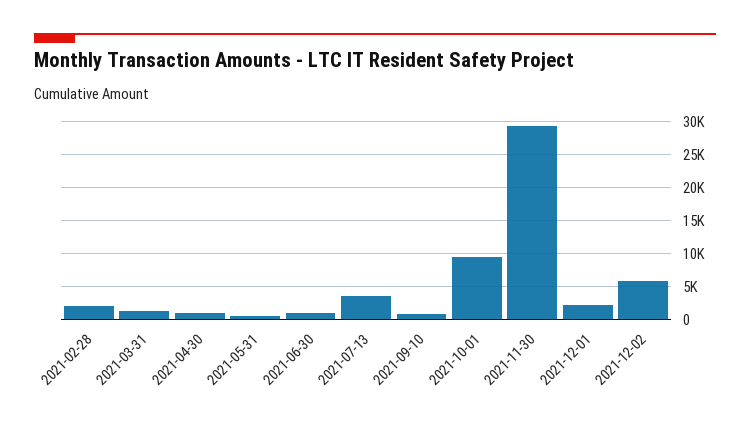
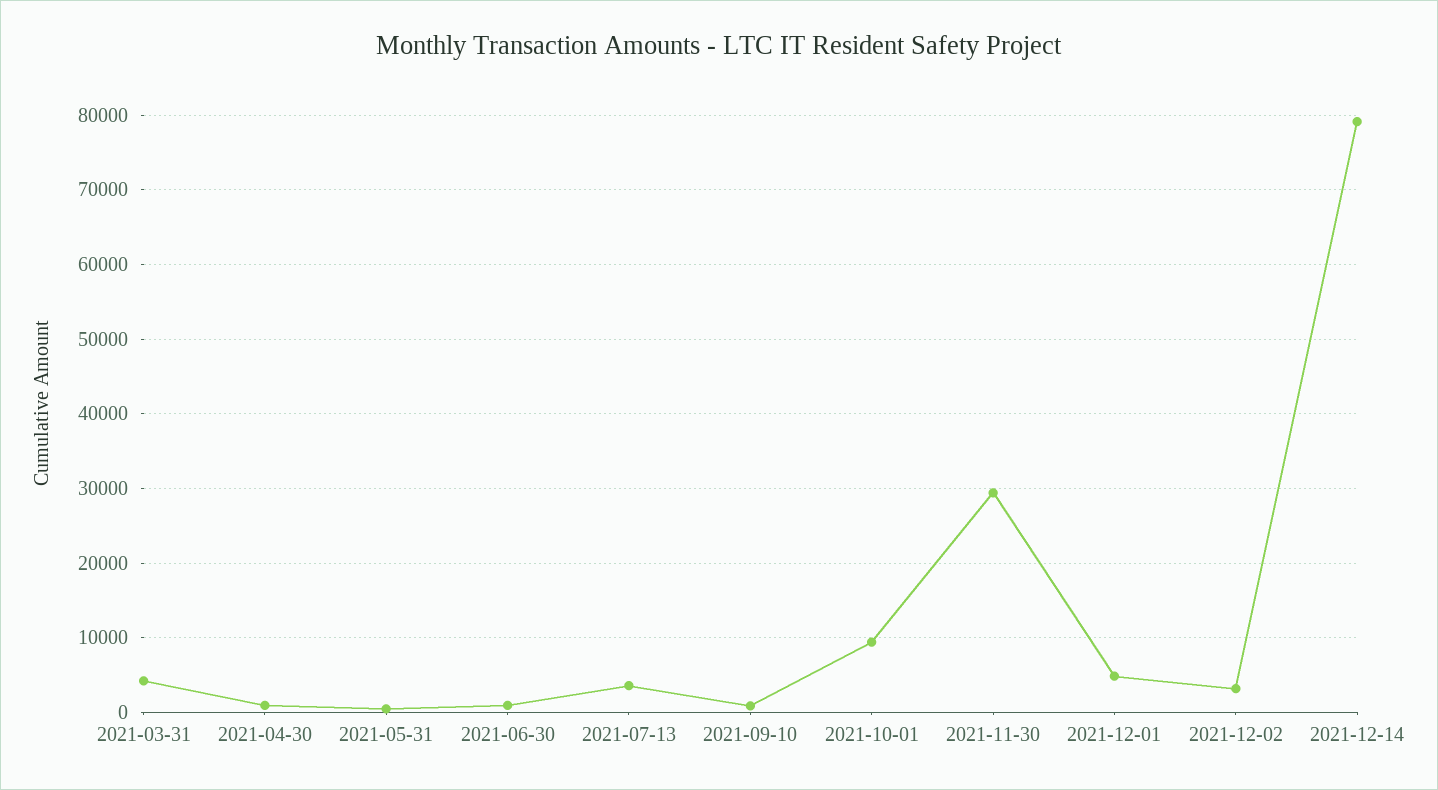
2021-02-28: 2000 -> none
2021-03-31: 1000 -> 4000
2021-12-01: 2000 -> 5000
2021-12-02: 6000 -> 3000
2021-12-14: none -> 79000

